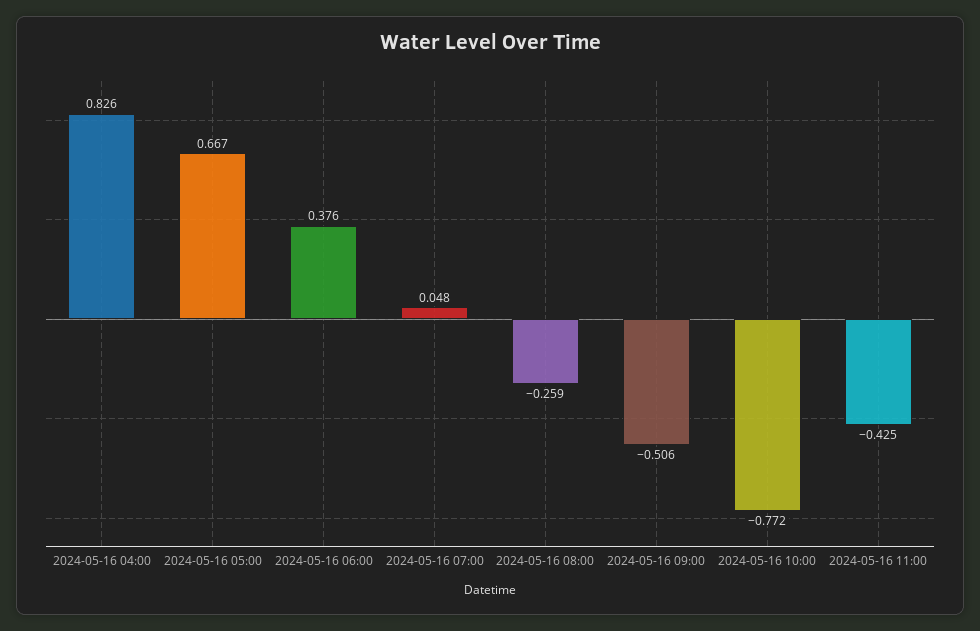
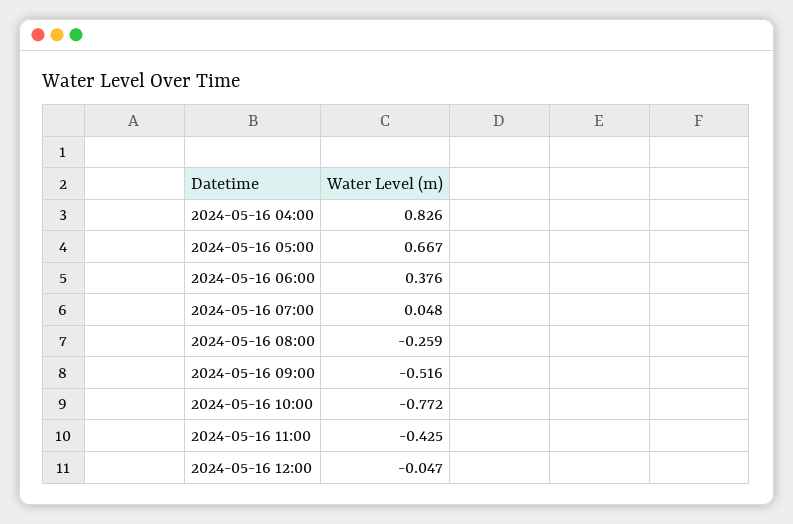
2024-05-16 09:00: -0.506 -> -0.516
2024-05-16 12:00: none -> -0.047

